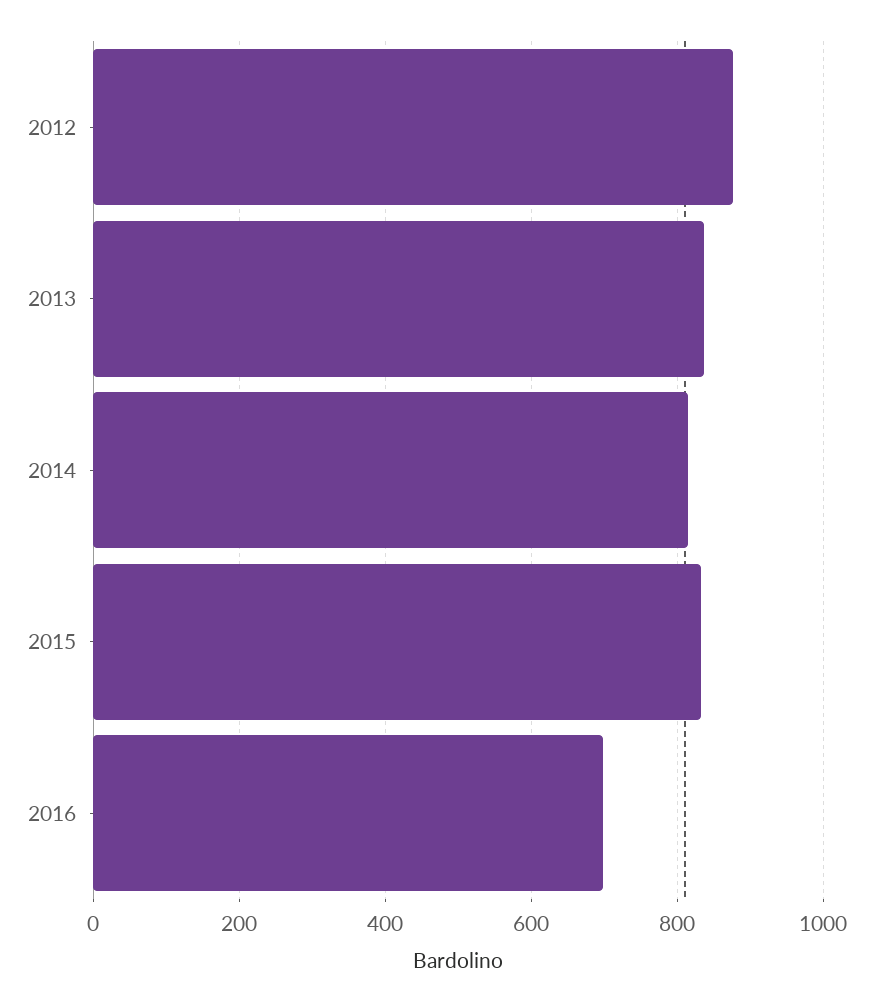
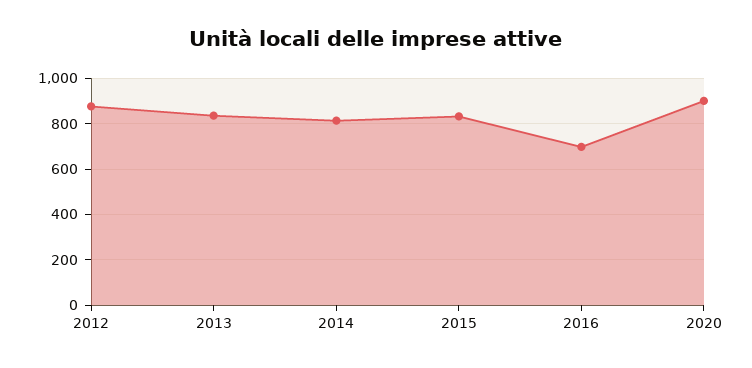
2020: none -> 900

